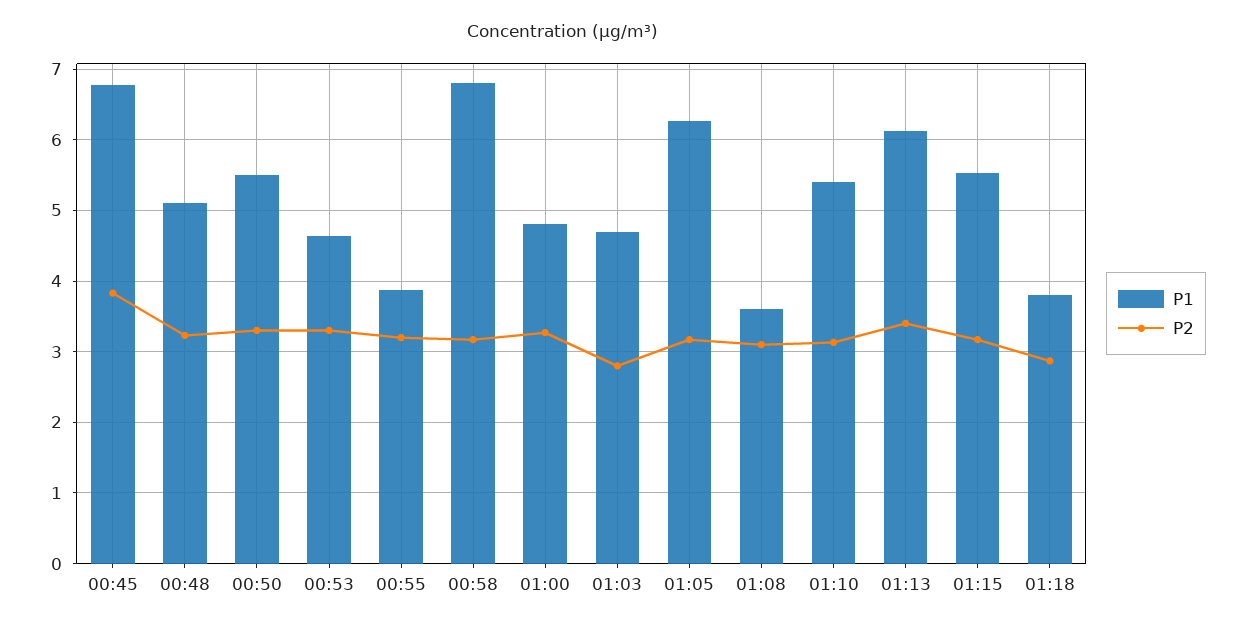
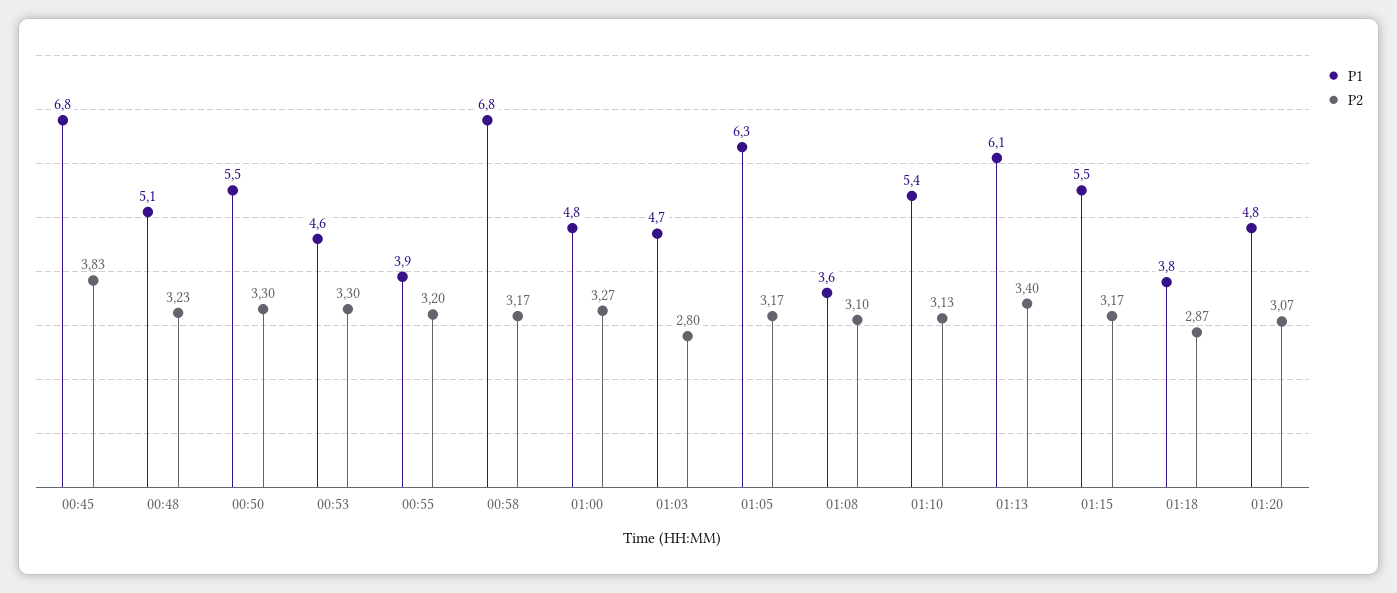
P1, 01:20: none -> 4.8
P2, 01:20: none -> 3.07

